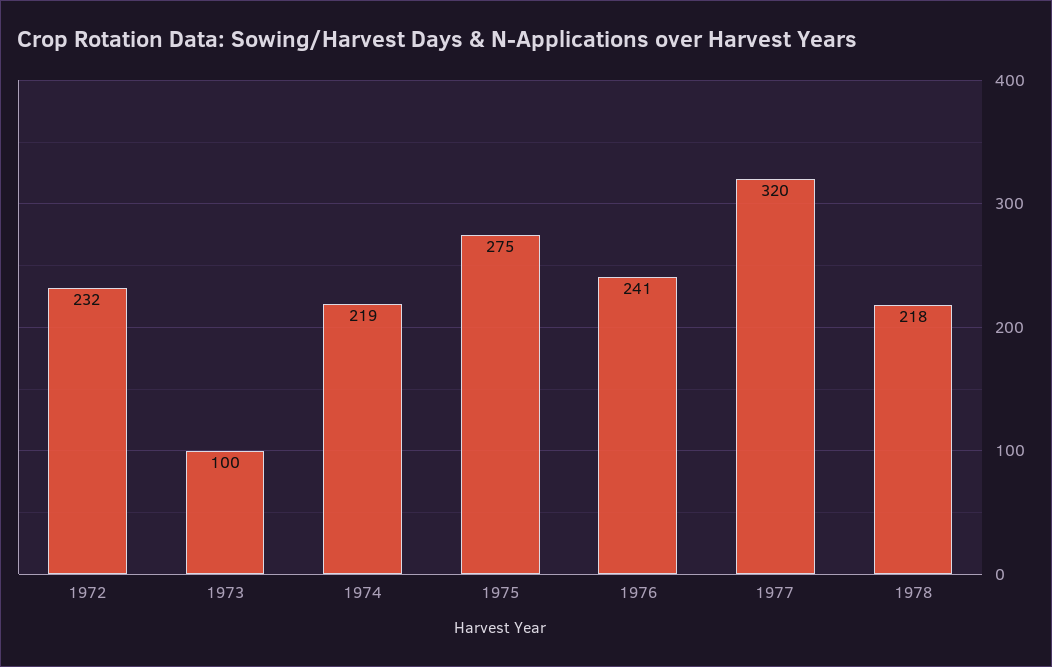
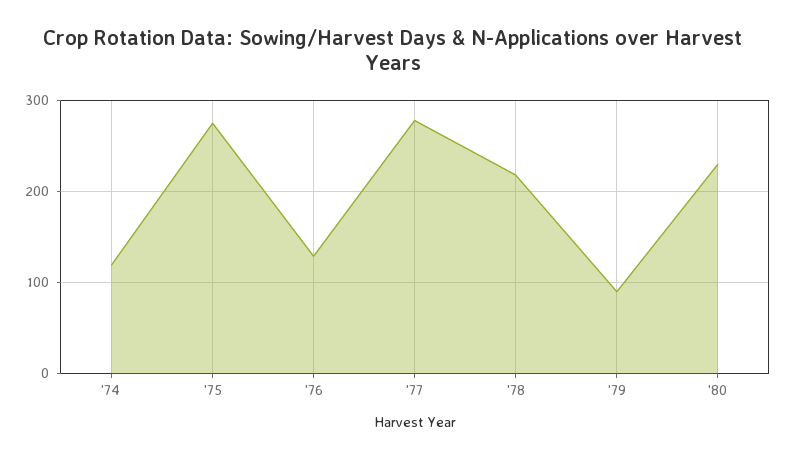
1972: 232 -> none
1973: 100 -> none
1974: 219 -> 120
1976: 241 -> 130
1977: 320 -> 280
'79: none -> 90
'80: none -> 230

